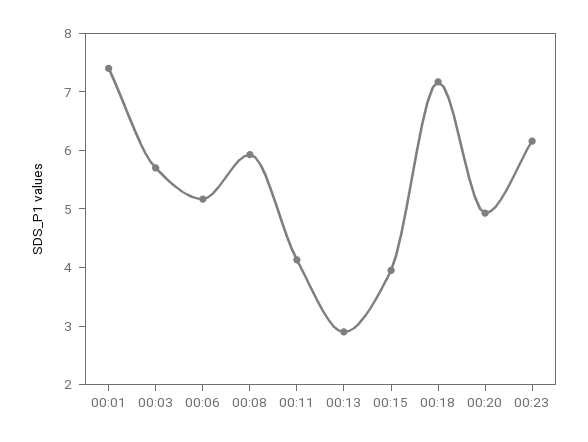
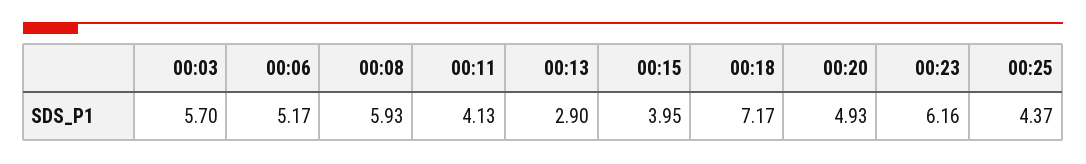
00:01: 7.4 -> none
00:25: none -> 4.37

